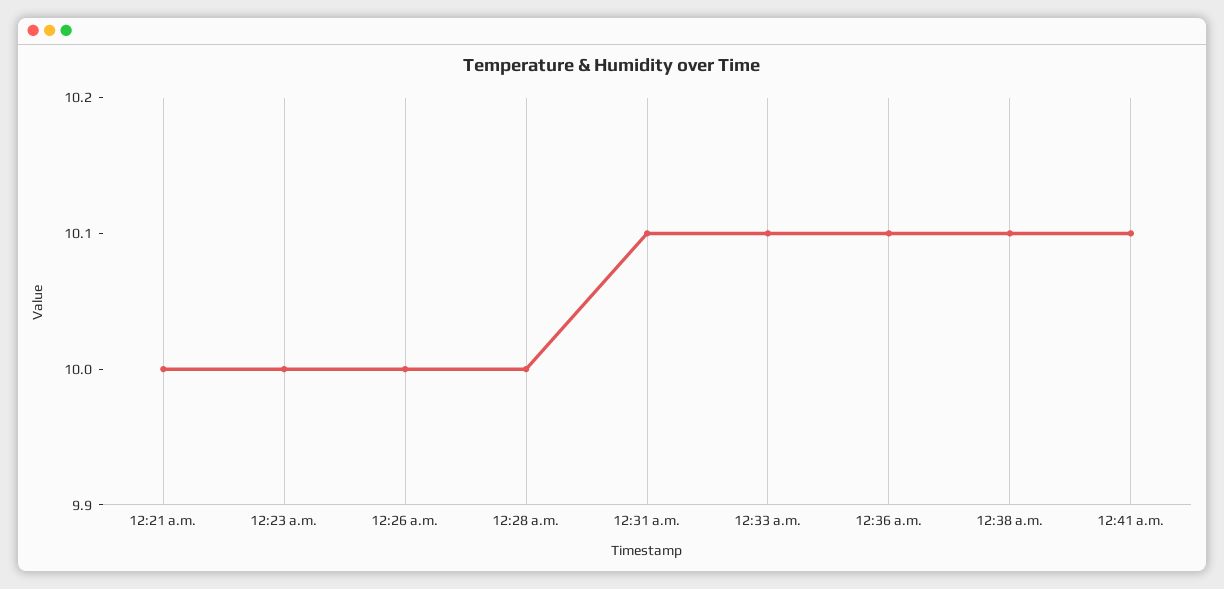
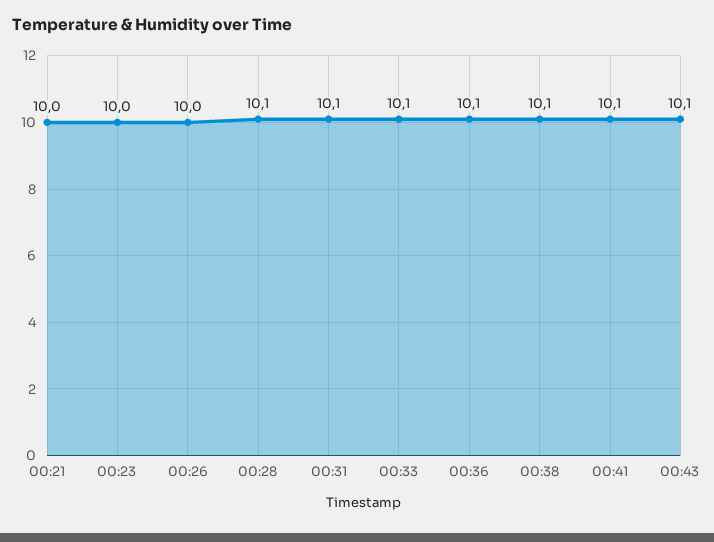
12:28 a.m.: 10 -> 10.1
00:43: none -> 10.1

